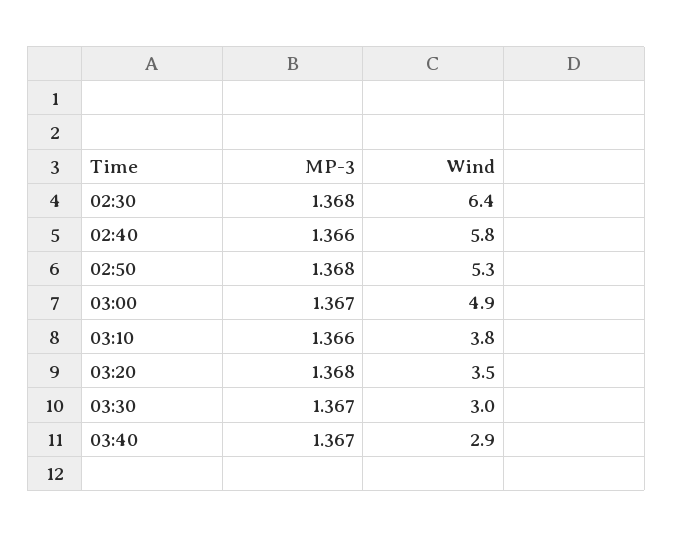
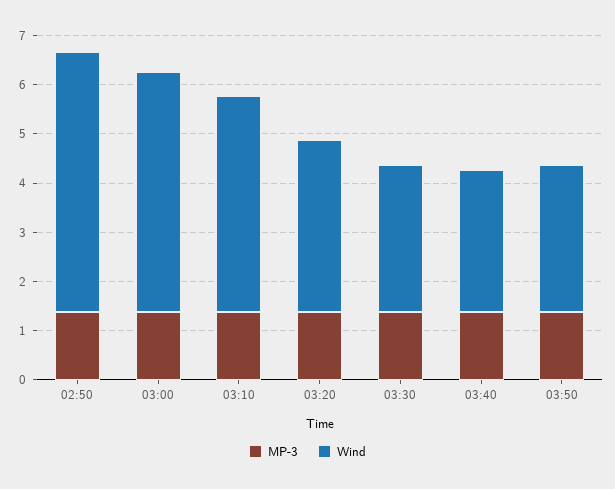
MP-3, 02:30: 1.368 -> none
Wind, 02:30: 6.4 -> none
MP-3, 02:40: 1.366 -> none
Wind, 02:40: 5.8 -> none
Wind, 03:10: 3.8 -> 4.4
MP-3, 03:50: none -> 1.4
Wind, 03:50: none -> 3

